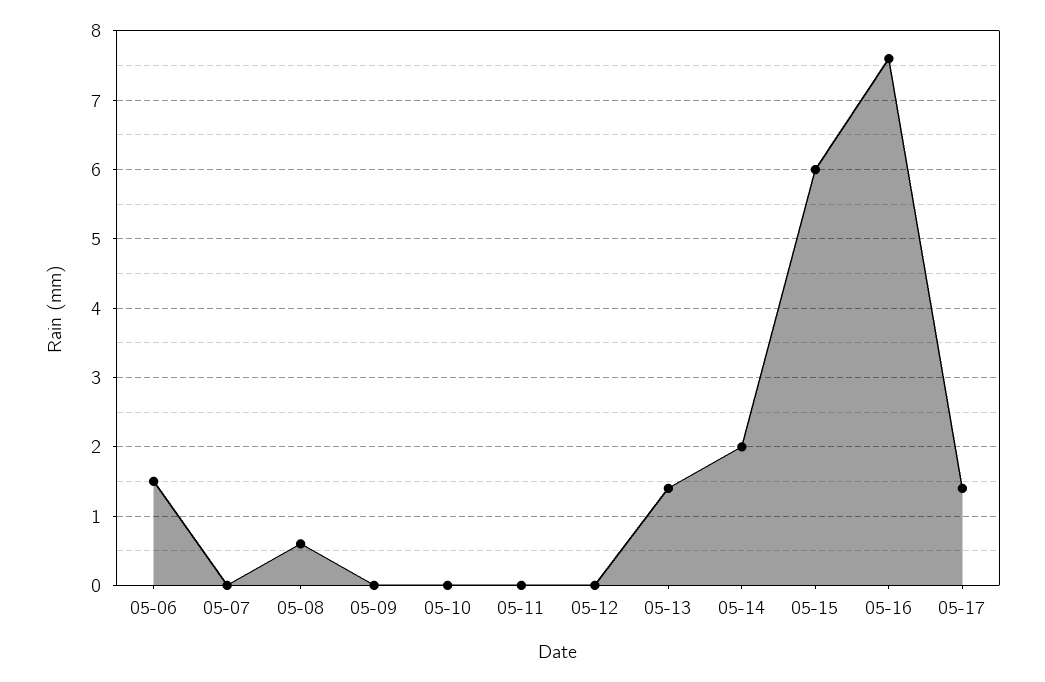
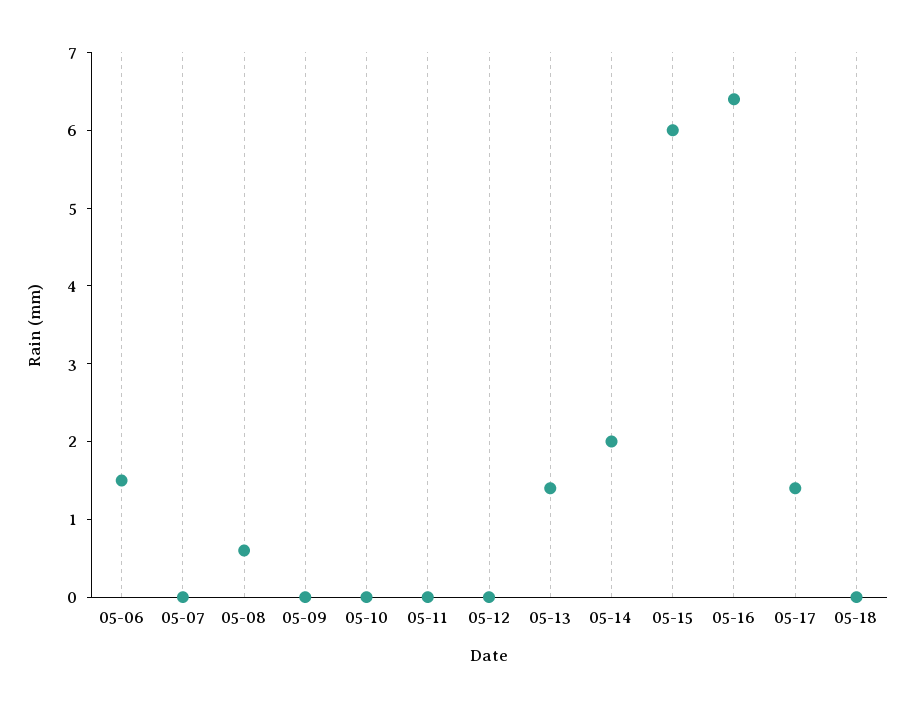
05-16: 7.6 -> 6.5
05-18: none -> 0

